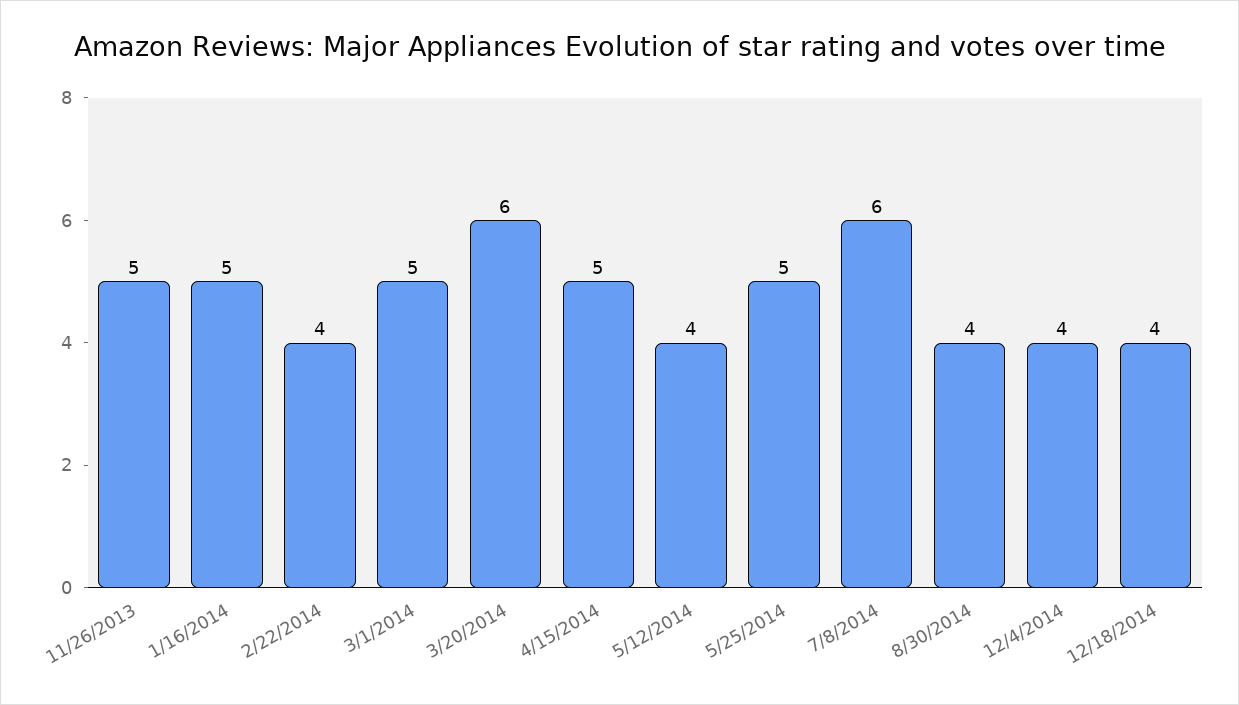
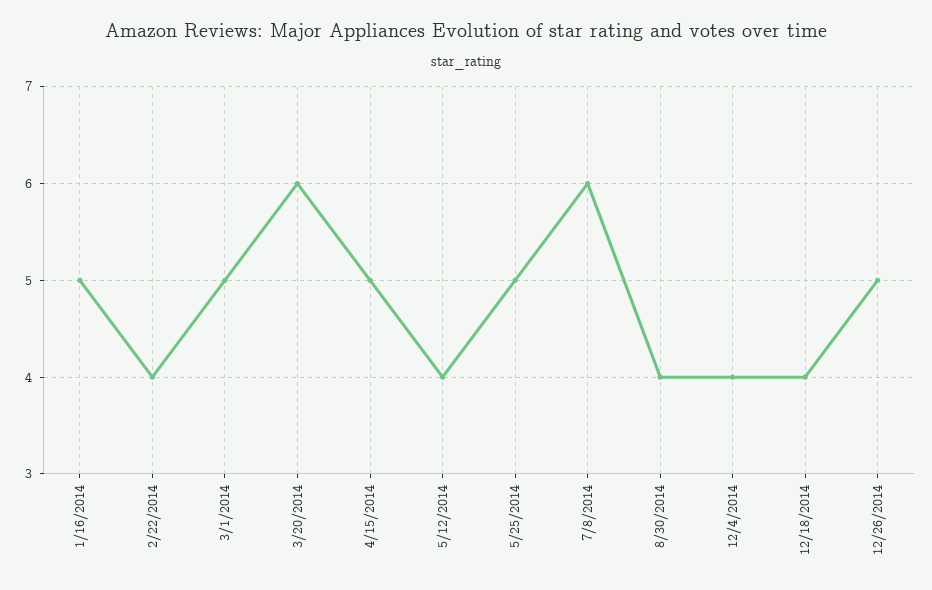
11/26/2013: 5 -> none
12/26/2014: none -> 5

